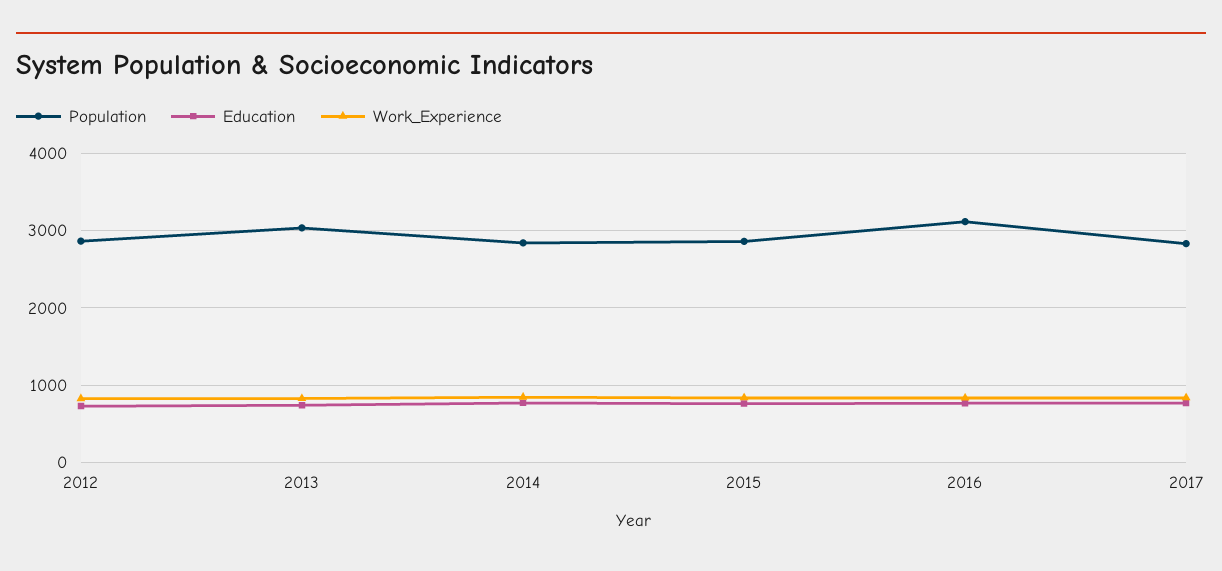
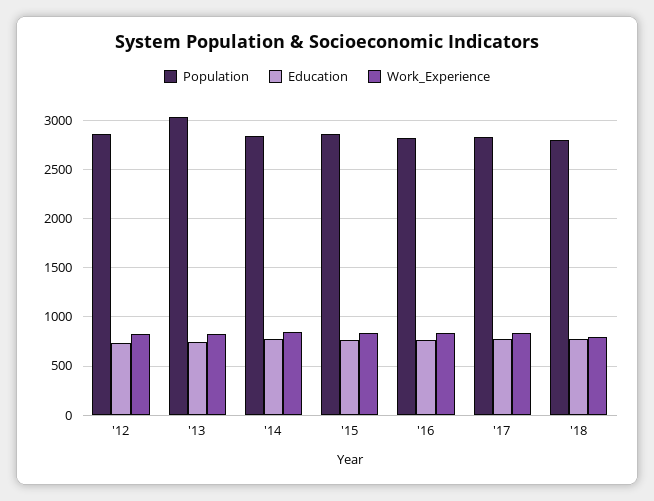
Population, 2016: 3100 -> 2800
Population, '18: none -> 2800
Education, '18: none -> 800
Work_Experience, '18: none -> 800

